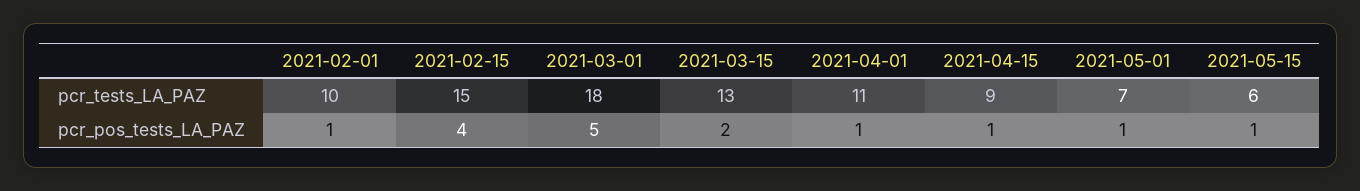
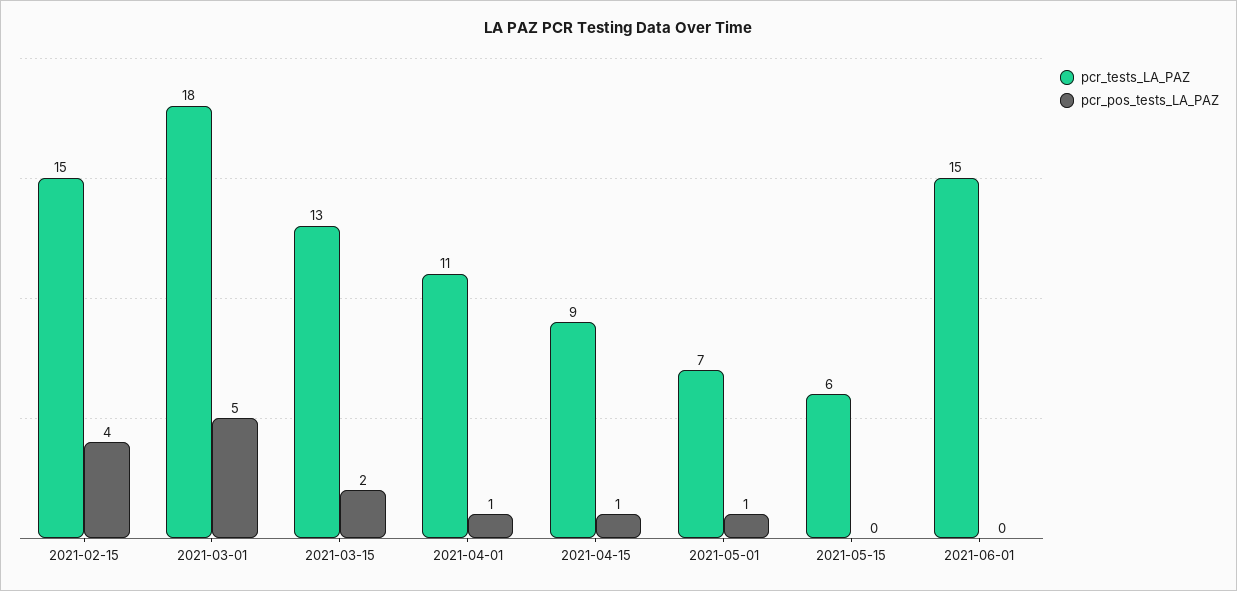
pcr_tests_LA_PAZ, 2021-02-01: 10 -> none
pcr_pos_tests_LA_PAZ, 2021-02-01: 1 -> none
pcr_pos_tests_LA_PAZ, 2021-05-15: 1 -> 0
pcr_tests_LA_PAZ, 2021-06-01: none -> 15
pcr_pos_tests_LA_PAZ, 2021-06-01: none -> 0

